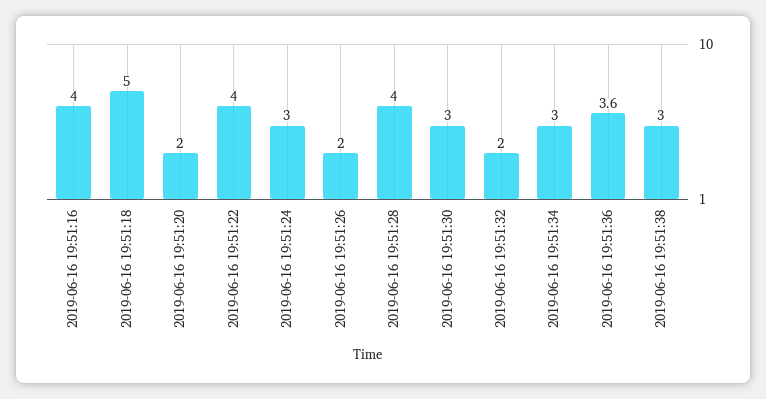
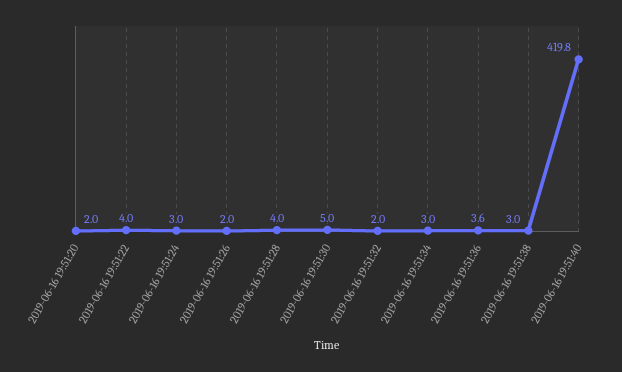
2019-06-16 19:51:16: 4 -> none
2019-06-16 19:51:18: 5 -> none
2019-06-16 19:51:30: 3 -> 5
2019-06-16 19:51:40: none -> 419.8

